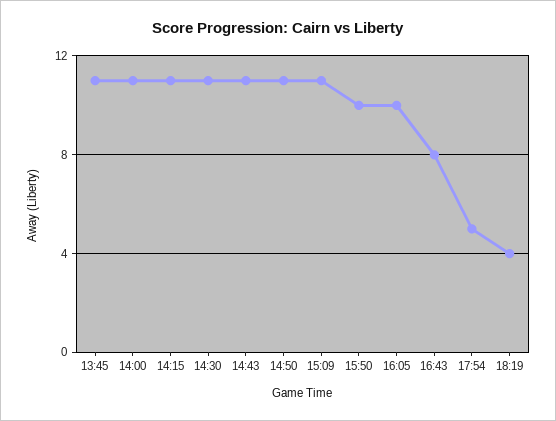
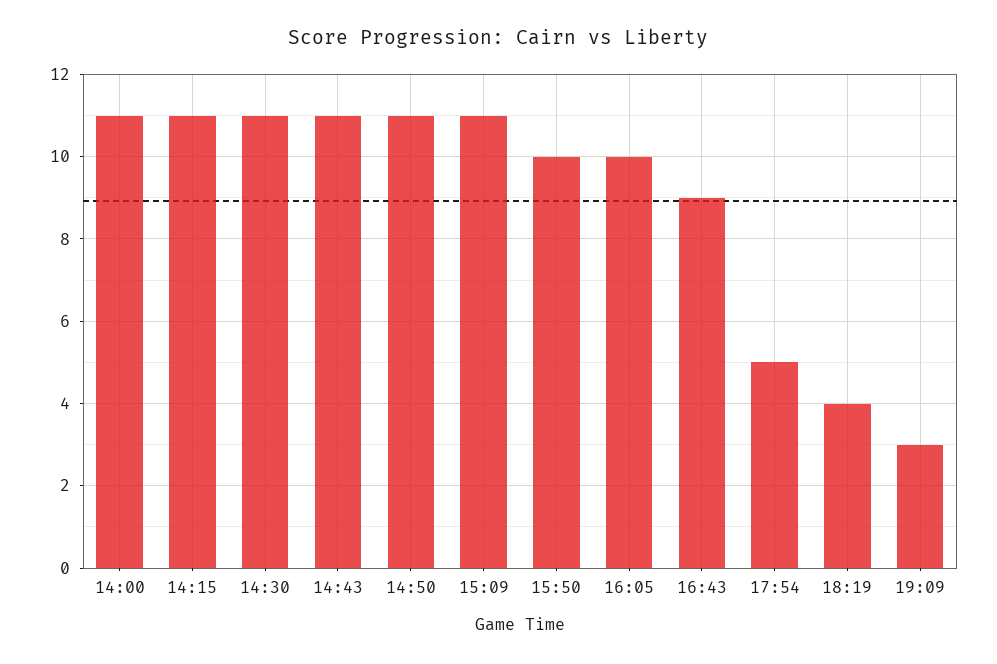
13:45: 11 -> none
16:43: 8 -> 9
19:09: none -> 3

